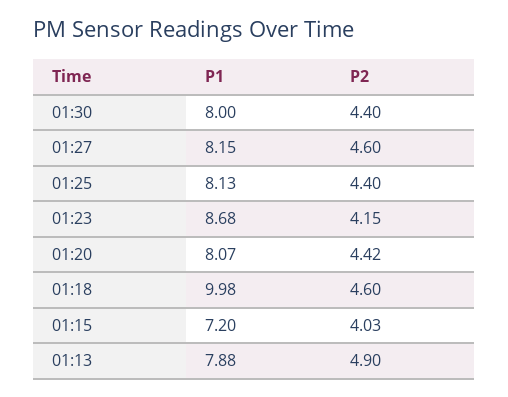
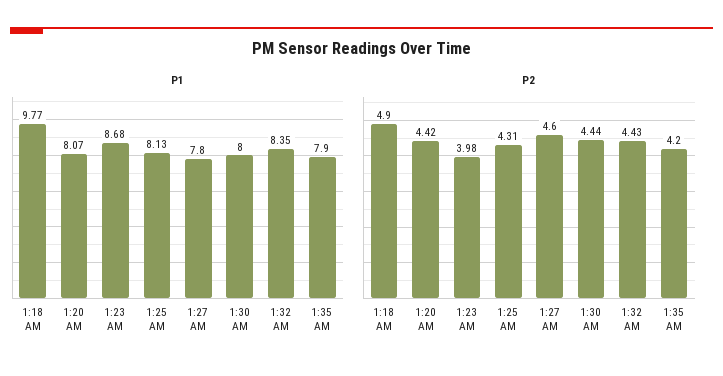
P2, 01:30: 4.4 -> 4.44
P1, 01:27: 8.15 -> 7.8
P2, 01:25: 4.4 -> 4.31
P2, 01:23: 4.15 -> 3.98
P1, 01:18: 9.98 -> 9.77
P2, 01:18: 4.6 -> 4.9
P1, 01:15: 7.2 -> none
P2, 01:15: 4.03 -> none
P1, 01:13: 7.88 -> none
P2, 01:13: 4.9 -> none
P1, 1:32 AM: none -> 8.35
P1, 1:35 AM: none -> 7.9
P2, 1:32 AM: none -> 4.43
P2, 1:35 AM: none -> 4.2

